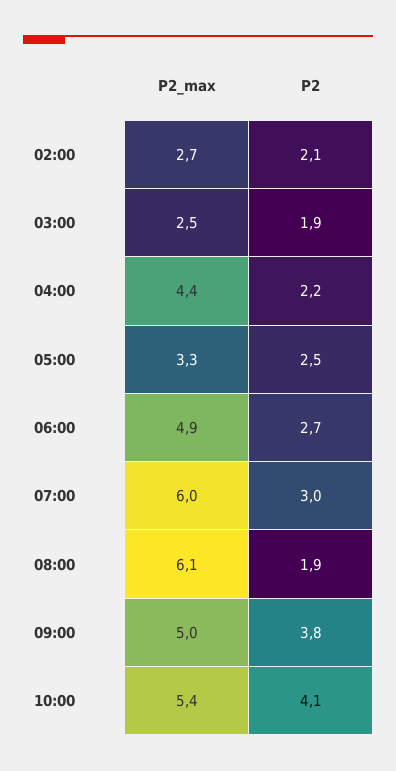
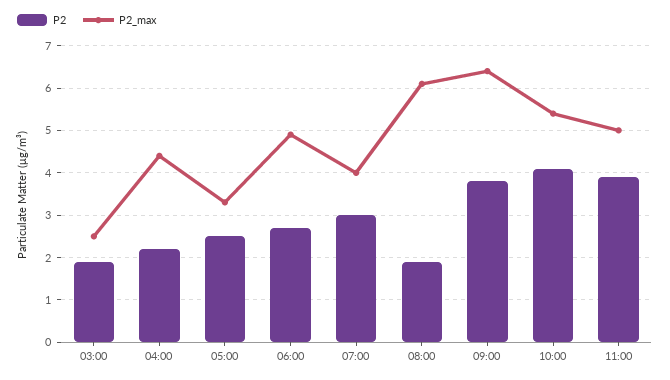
P2_max, 02:00: 2.7 -> none
P2, 02:00: 2.1 -> none
P2_max, 07:00: 6 -> 4
P2_max, 09:00: 5 -> 6.5
P2, 11:00: none -> 4
P2_max, 11:00: none -> 5

